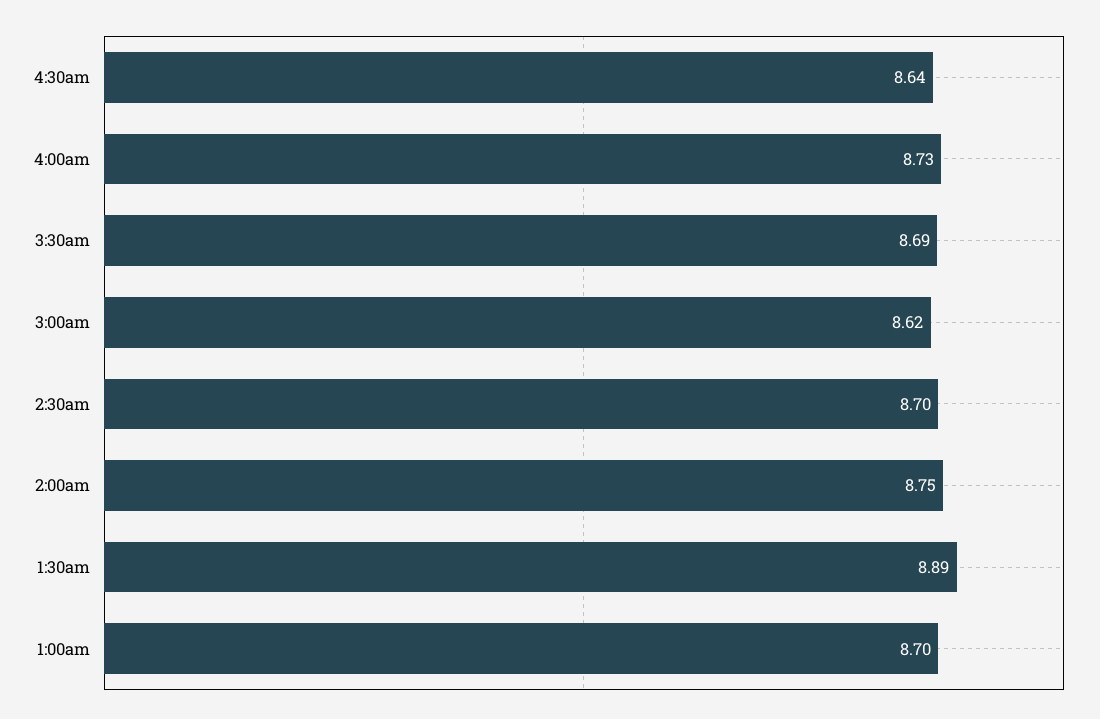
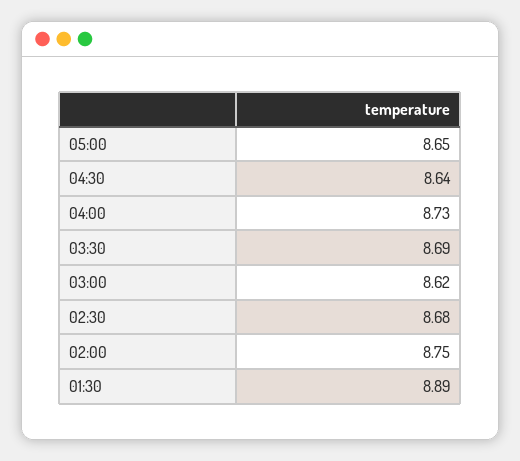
2:30am: 8.7 -> 8.68
1:00am: 8.7 -> none
05:00: none -> 8.65

